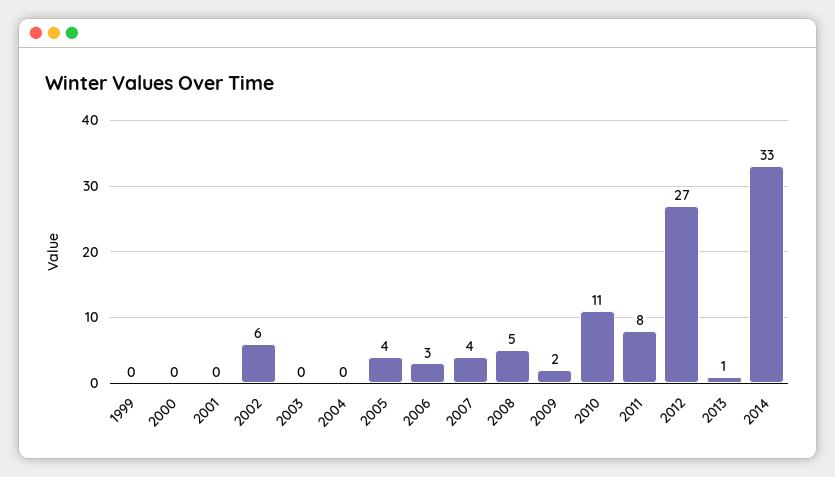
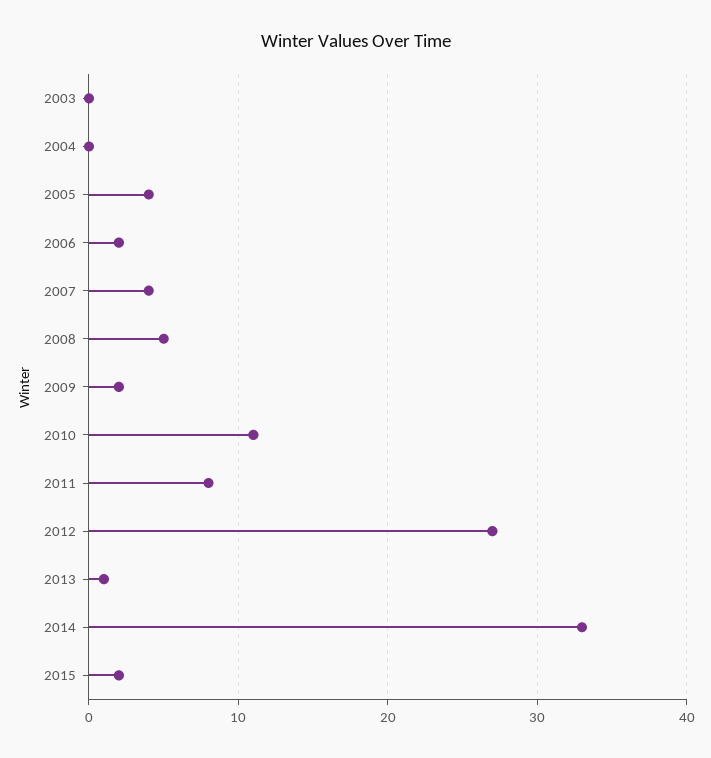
1999: 0 -> none
2000: 0 -> none
2001: 0 -> none
2002: 6 -> none
2006: 3 -> 2
2015: none -> 2

